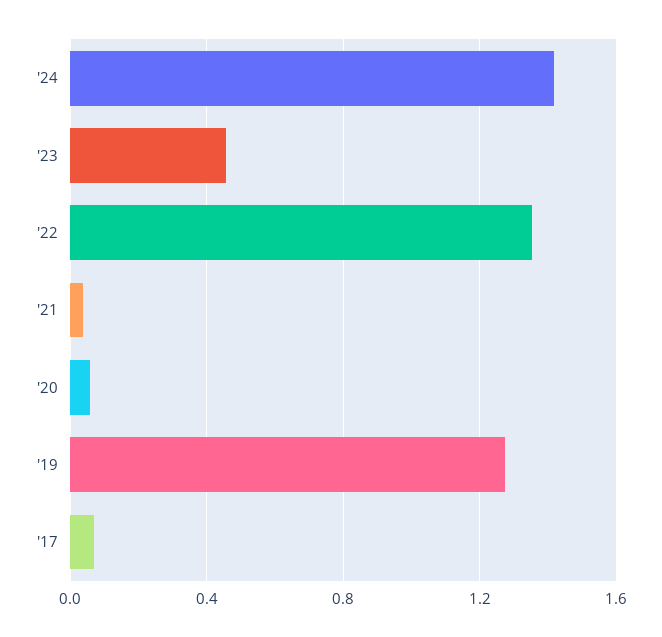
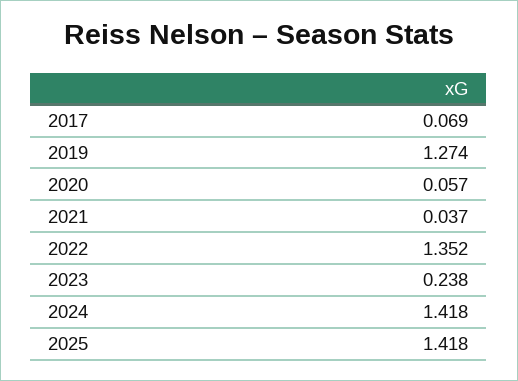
'23: 0.45 -> 0.238
2025: none -> 1.418

